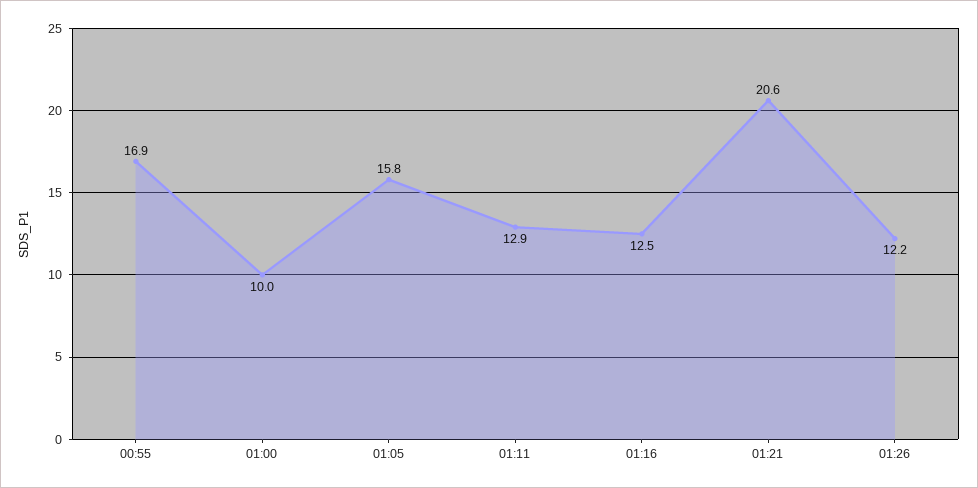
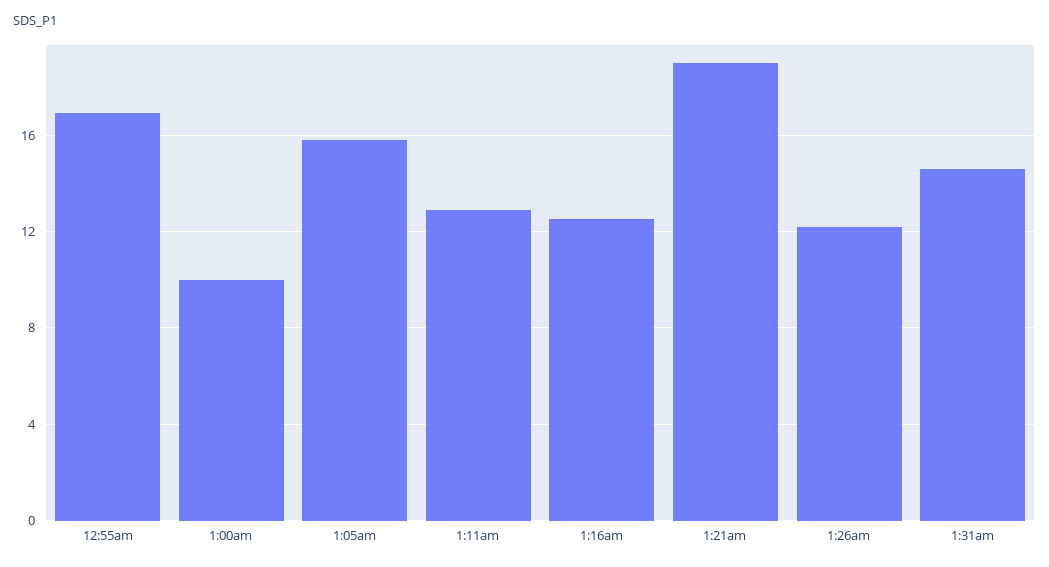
01:21: 20.6 -> 19
1:31am: none -> 14.5

